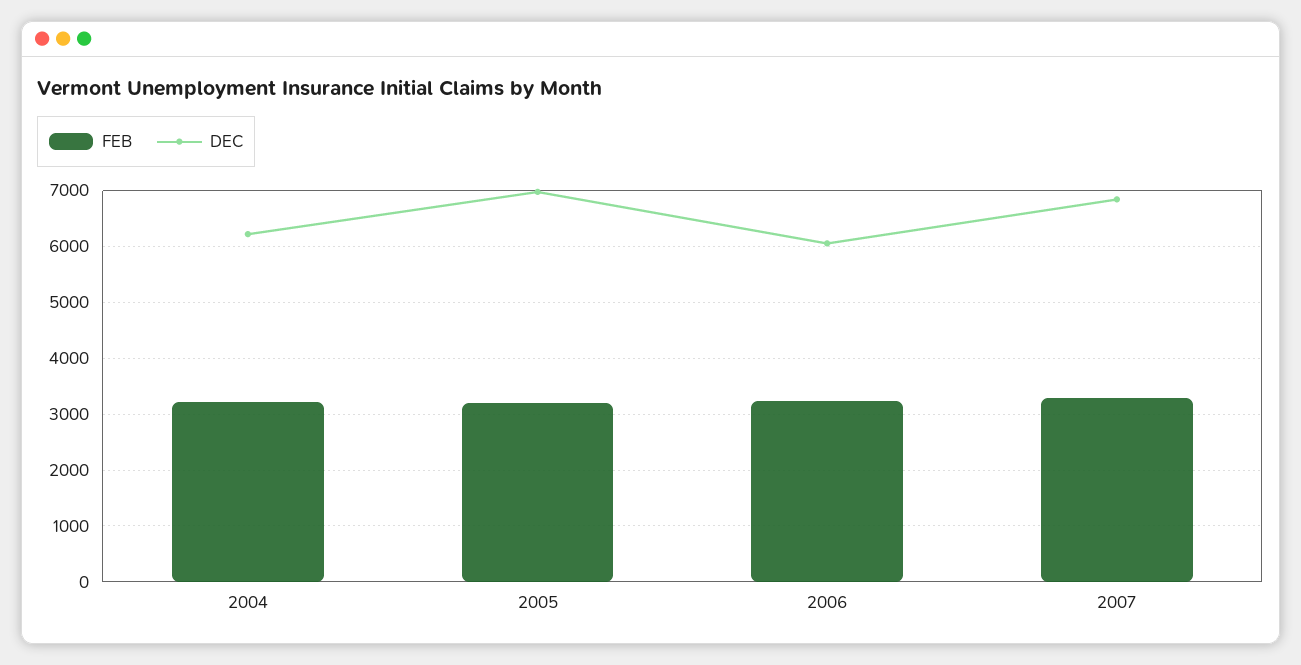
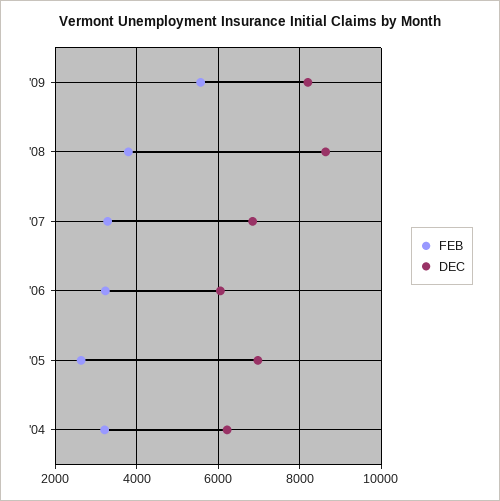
FEB, 2005: 3200 -> 2600
FEB, '09: none -> 5600
DEC, '09: none -> 8200
FEB, '08: none -> 3800
DEC, '08: none -> 8600

